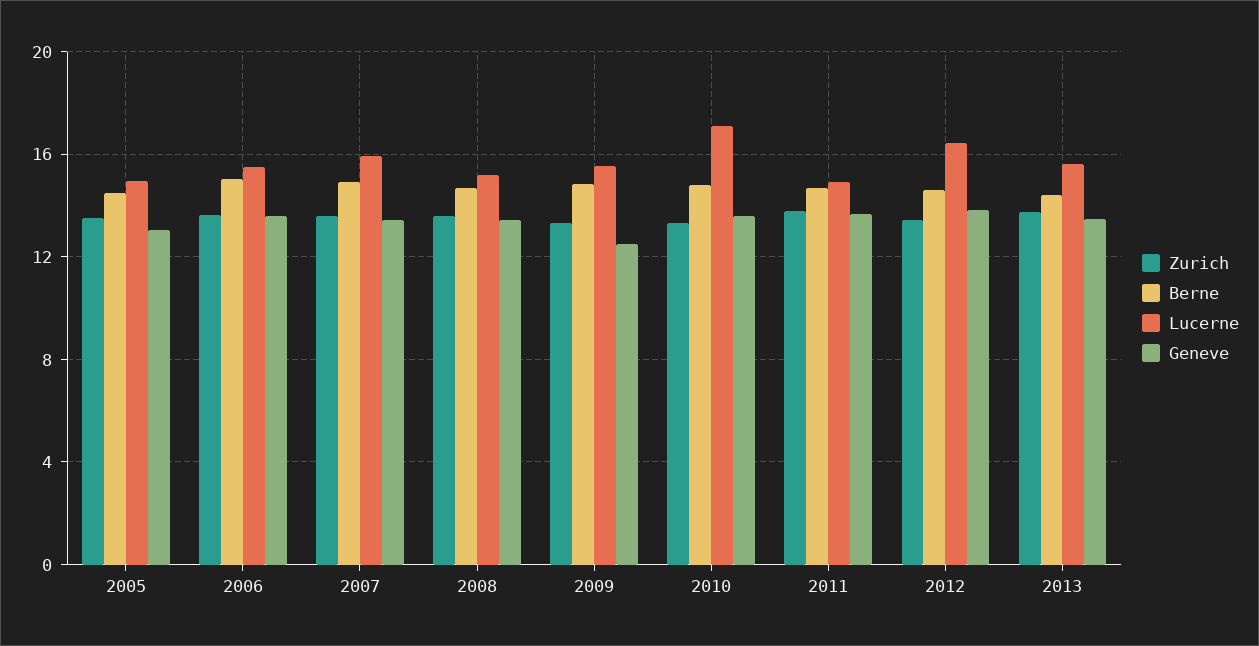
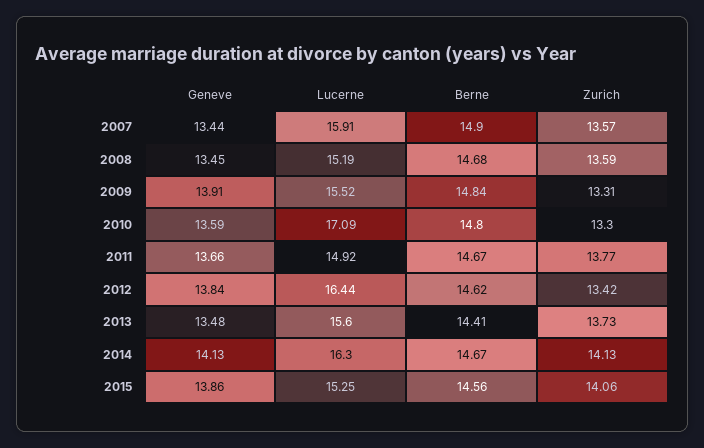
Zurich, 2005: 13.5 -> none
Berne, 2005: 14.5 -> none
Lucerne, 2005: 15 -> none
Geneve, 2005: 13 -> none
Zurich, 2006: 13.5 -> none
Berne, 2006: 15 -> none
Lucerne, 2006: 15.5 -> none
Geneve, 2006: 13.5 -> none
Geneve, 2009: 12.5 -> 13.91
Geneve, 2014: none -> 14.13
Lucerne, 2014: none -> 16.3
Berne, 2014: none -> 14.67
Zurich, 2014: none -> 14.13
Geneve, 2015: none -> 13.86
Lucerne, 2015: none -> 15.25
Berne, 2015: none -> 14.56
Zurich, 2015: none -> 14.06

